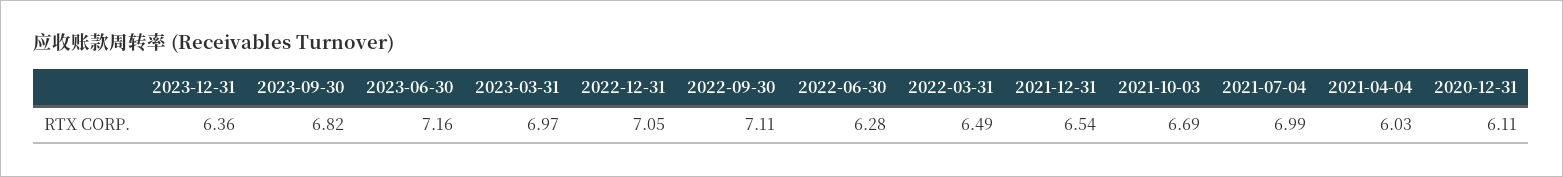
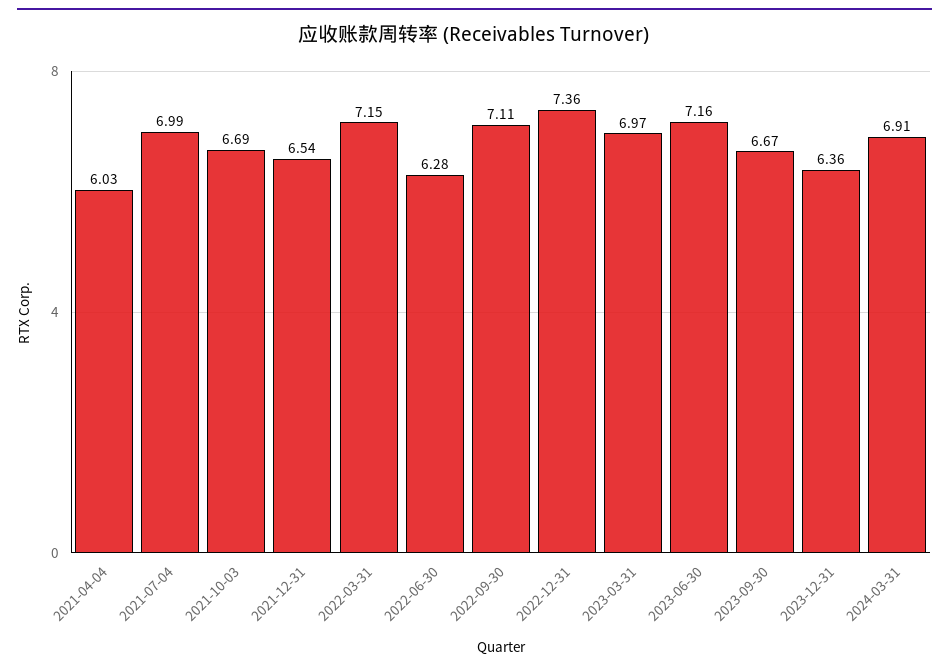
2023-09-30: 6.82 -> 6.67
2022-12-31: 7.05 -> 7.36
2022-03-31: 6.49 -> 7.15
2020-12-31: 6.11 -> none
2024-03-31: none -> 6.91

